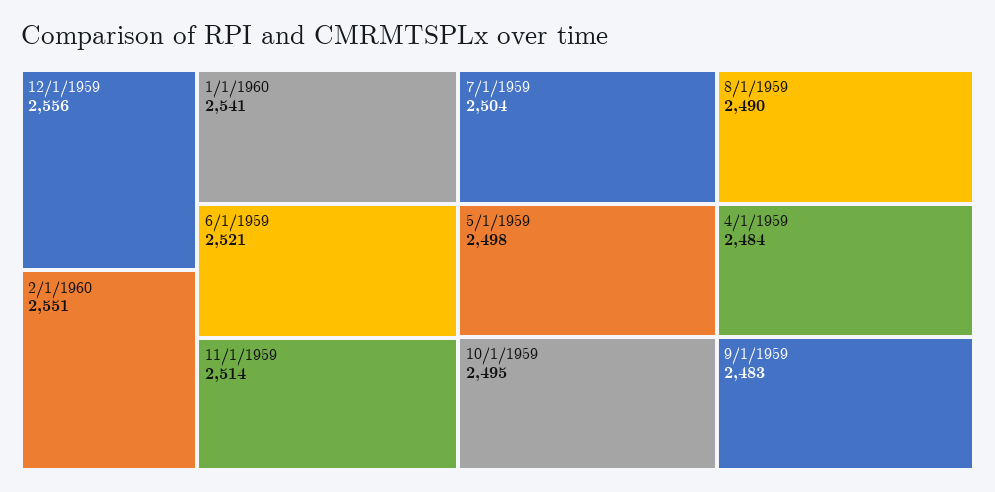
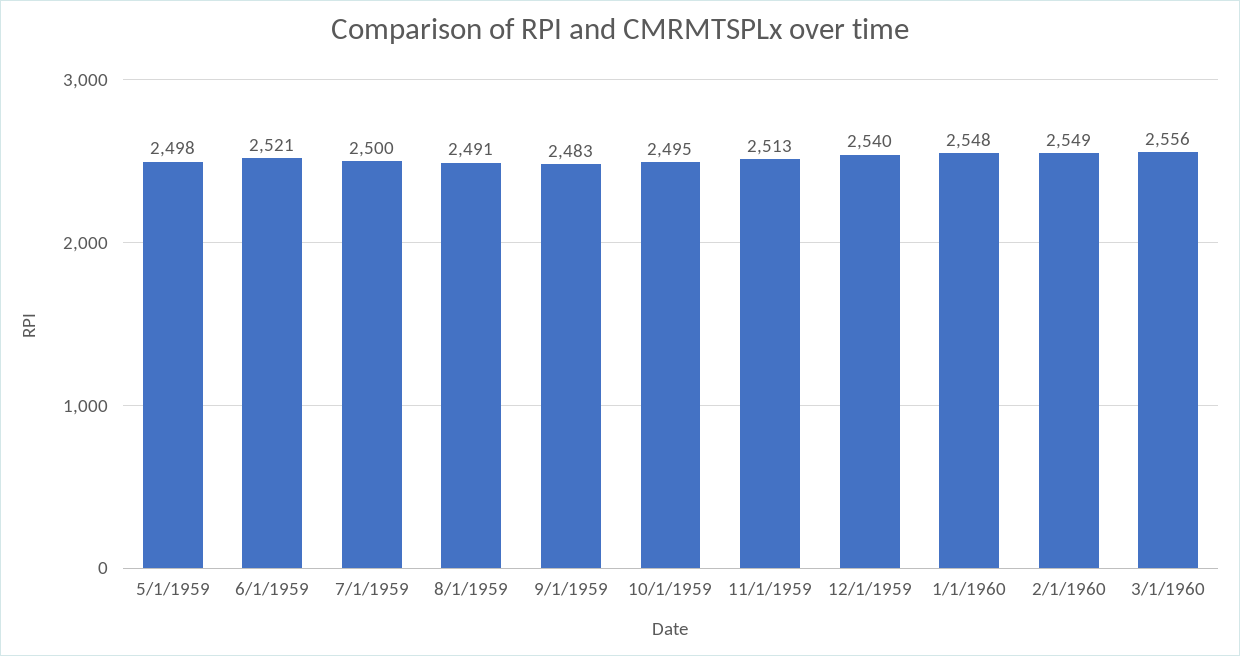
12/1/1959: 2556 -> 2540
2/1/1960: 2551 -> 2549
1/1/1960: 2541 -> 2548
11/1/1959: 2514 -> 2513
7/1/1959: 2504 -> 2500
8/1/1959: 2490 -> 2491
4/1/1959: 2484 -> none
3/1/1960: none -> 2556

